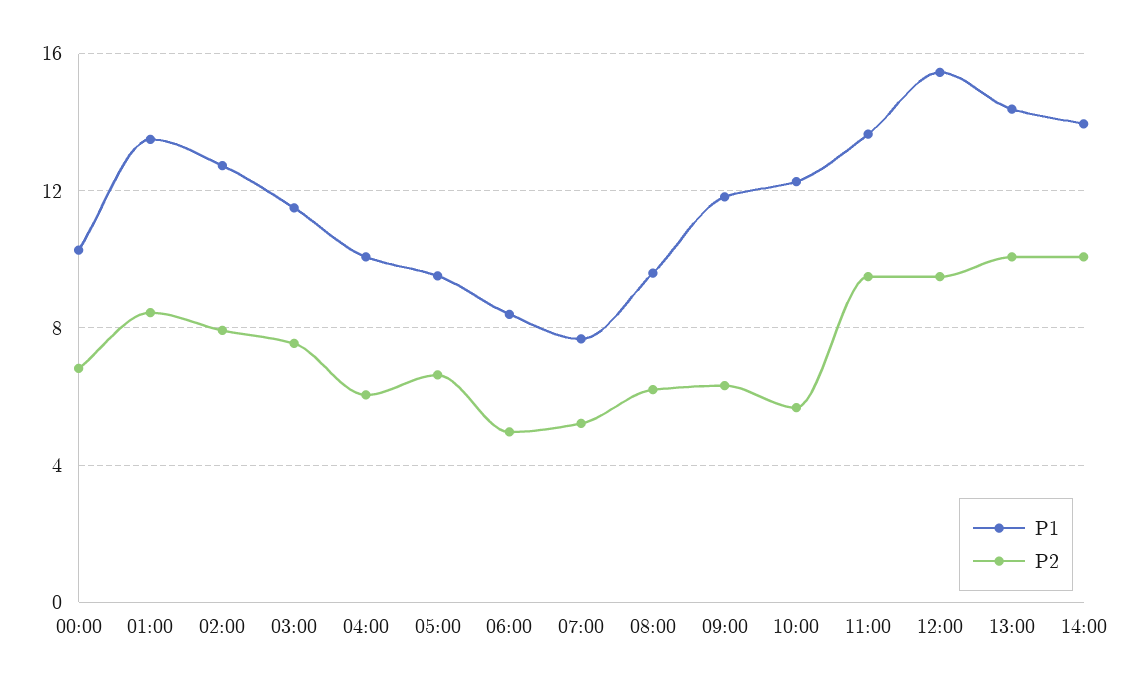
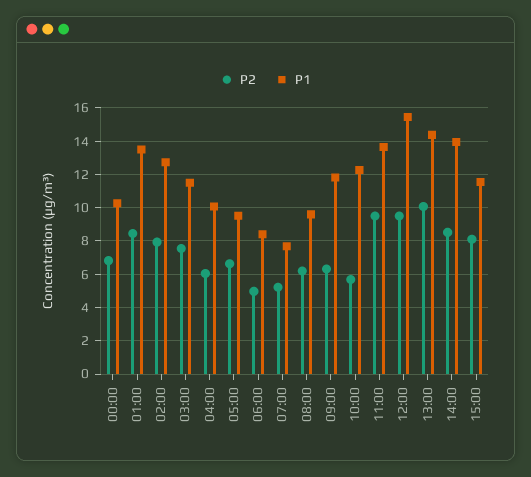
P2, 14:00: 10 -> 8.5
P2, 15:00: none -> 8
P1, 15:00: none -> 11.5

